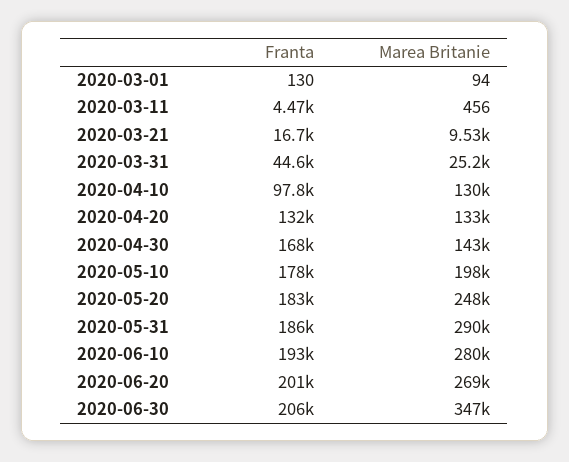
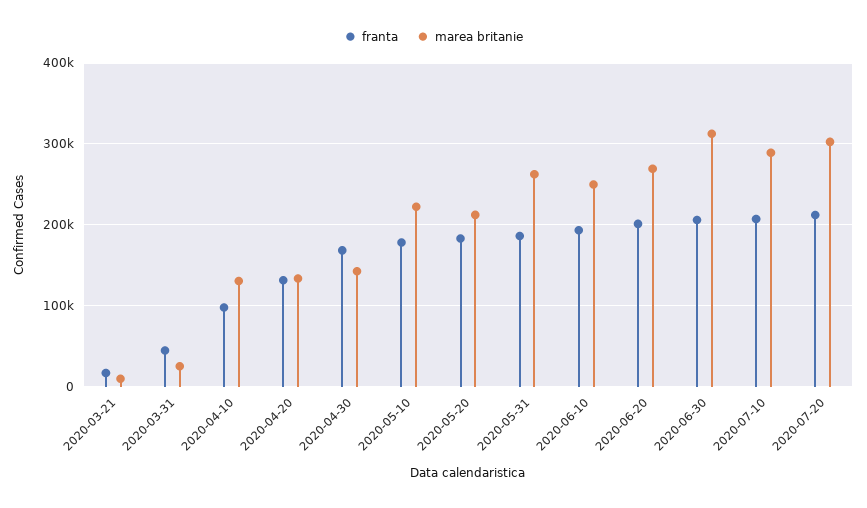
Franta, 2020-03-01: 130 -> none
Marea Britanie, 2020-03-01: 94 -> none
Franta, 2020-03-11: 4470 -> none
Marea Britanie, 2020-03-11: 456 -> none
Marea Britanie, 2020-05-10: 198000 -> 220000
Marea Britanie, 2020-05-20: 248000 -> 210000
Marea Britanie, 2020-05-31: 290000 -> 260000
Marea Britanie, 2020-06-10: 280000 -> 250000
Marea Britanie, 2020-06-30: 347000 -> 310000
Franta, 2020-07-10: none -> 210000
Marea Britanie, 2020-07-10: none -> 290000
Franta, 2020-07-20: none -> 210000
Marea Britanie, 2020-07-20: none -> 300000

